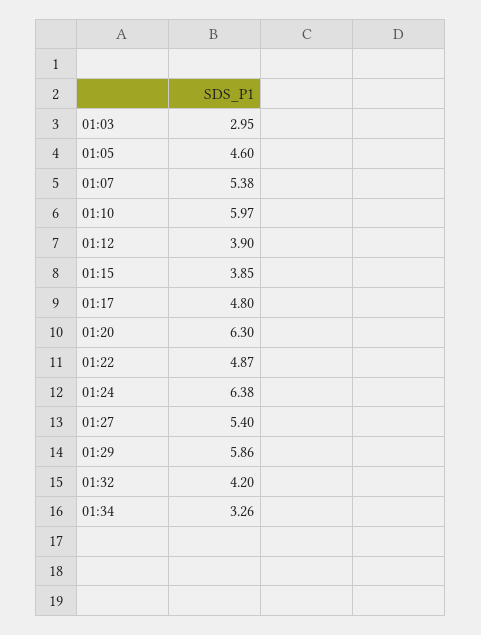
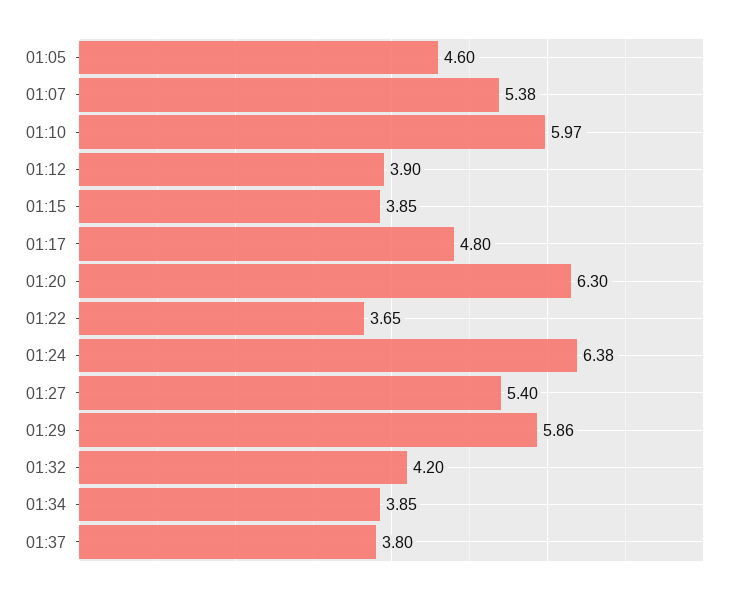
01:03: 2.95 -> none
01:22: 4.87 -> 3.65
01:34: 3.26 -> 3.85
01:37: none -> 3.8

